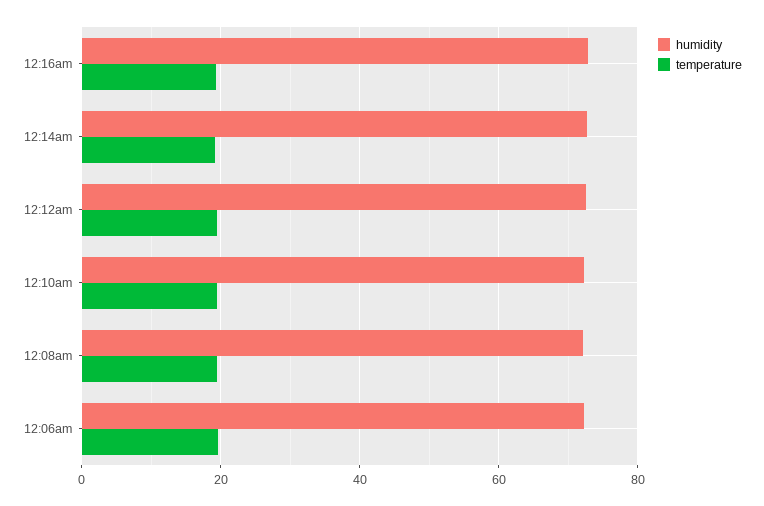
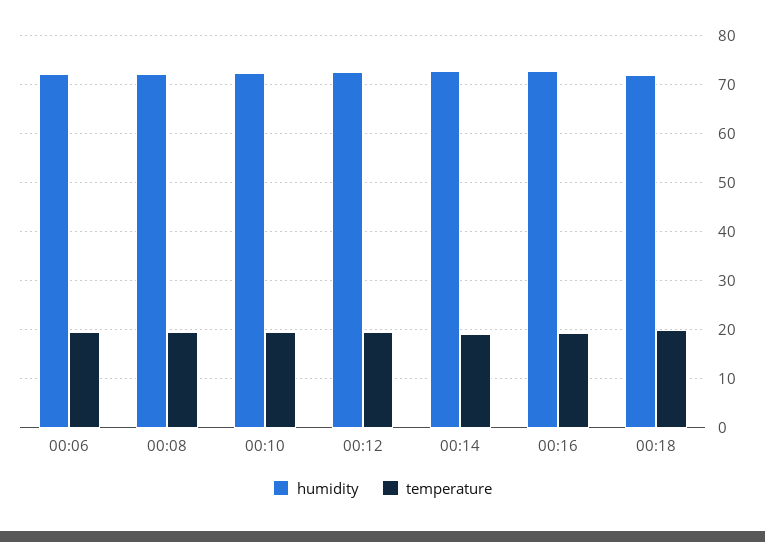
humidity, 00:18: none -> 72
temperature, 00:18: none -> 20

